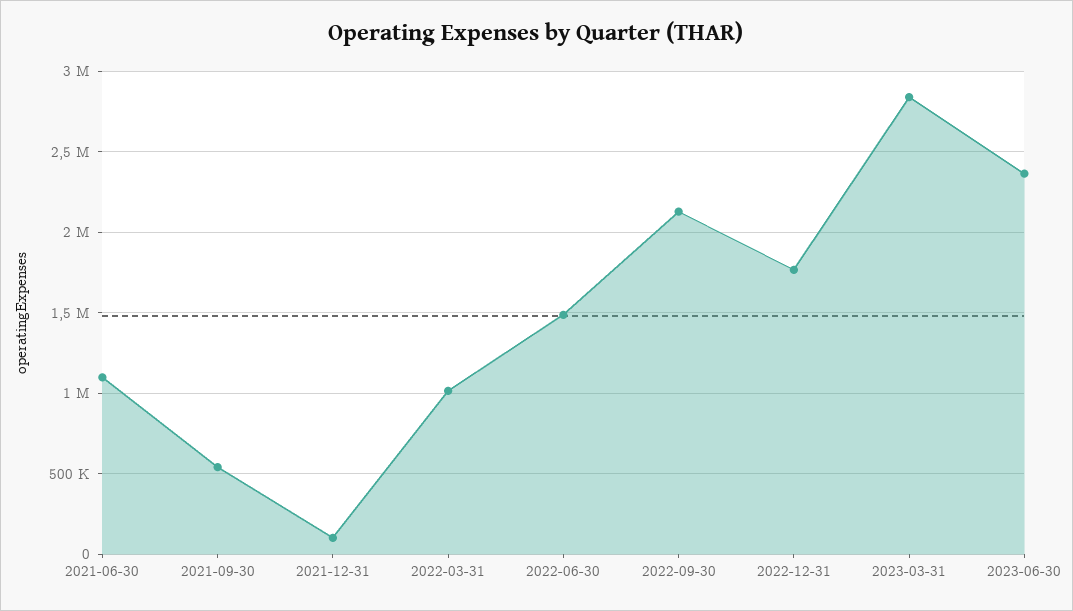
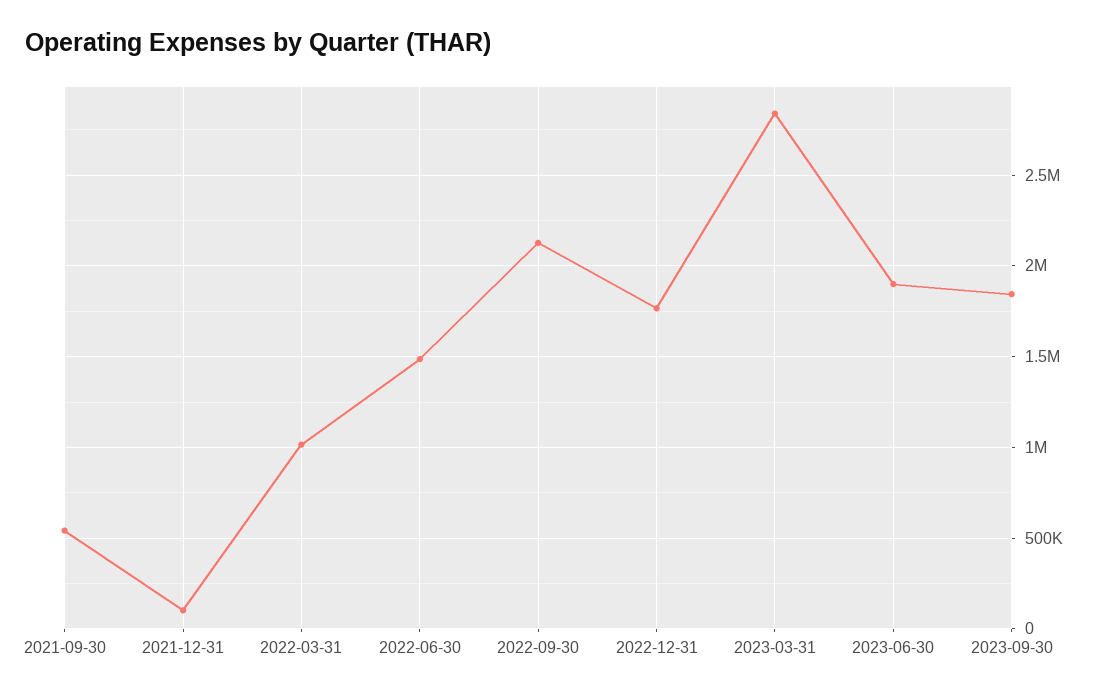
2021-06-30: 1100000 -> none
2023-06-30: 2350000 -> 1900000
2023-09-30: none -> 1850000

